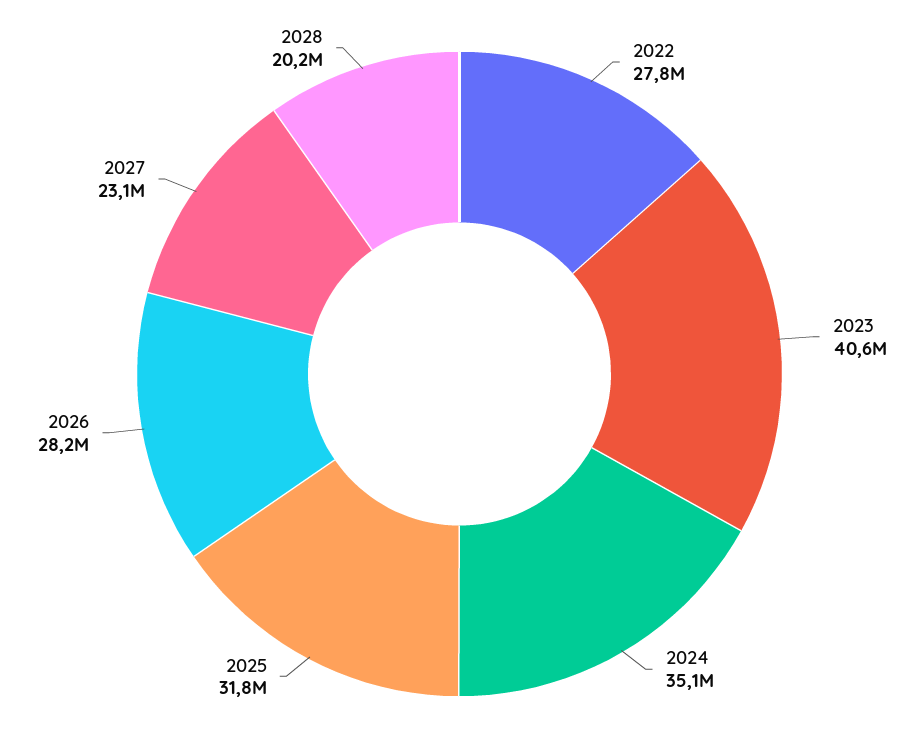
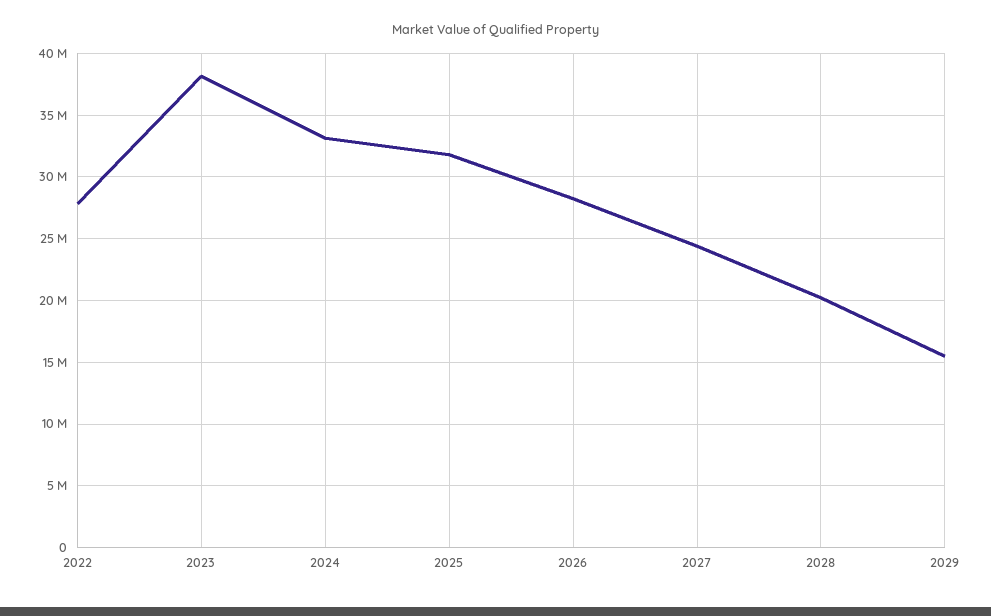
2023: 40600000 -> 38000000
2024: 35100000 -> 33000000
2027: 23100000 -> 24500000
2029: none -> 15500000

